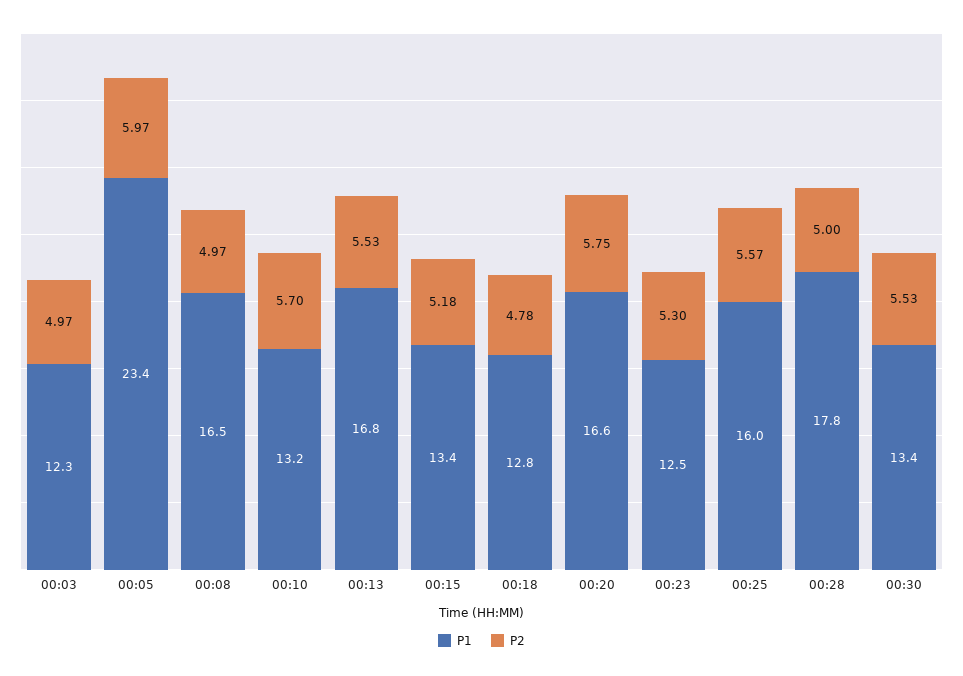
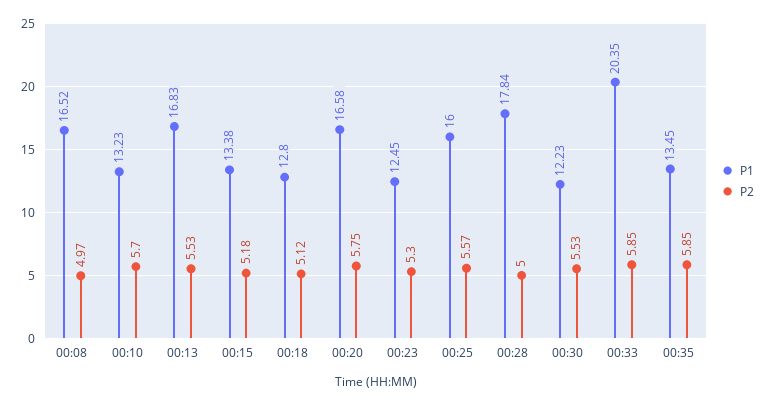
P1, 00:03: 12.3 -> none
P2, 00:03: 4.97 -> none
P1, 00:05: 23.4 -> none
P2, 00:05: 5.97 -> none
P2, 00:18: 4.78 -> 5.12
P1, 00:30: 13.4 -> 12.23
P1, 00:33: none -> 20.35
P2, 00:33: none -> 5.85
P1, 00:35: none -> 13.45
P2, 00:35: none -> 5.85

